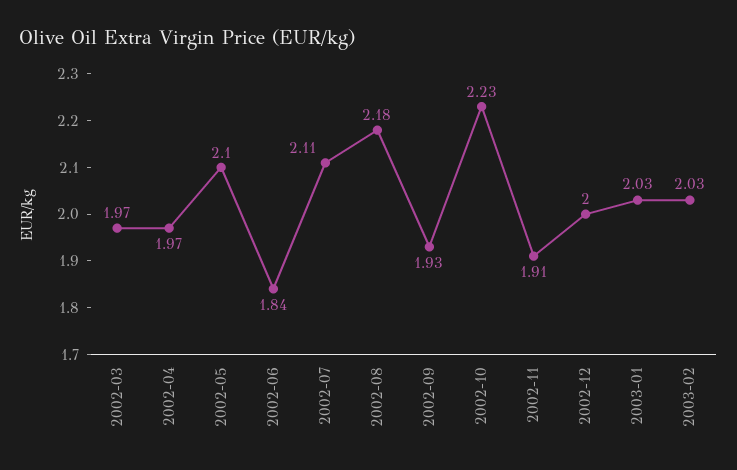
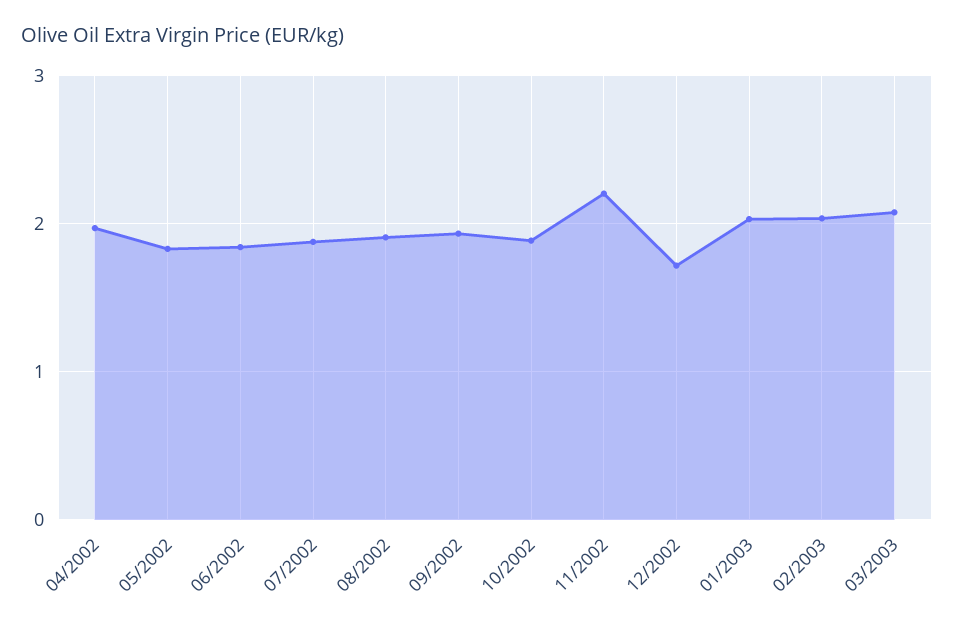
2002-03: 1.97 -> none
2002-05: 2.1 -> 1.8
2002-07: 2.11 -> 1.9
2002-08: 2.18 -> 1.9
2002-10: 2.23 -> 1.9
2002-11: 1.91 -> 2.2
2002-12: 2 -> 1.7
03/2003: none -> 2.1

